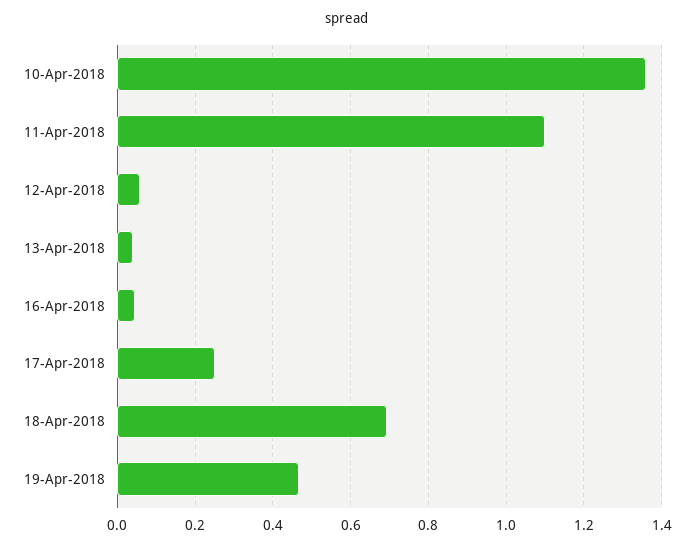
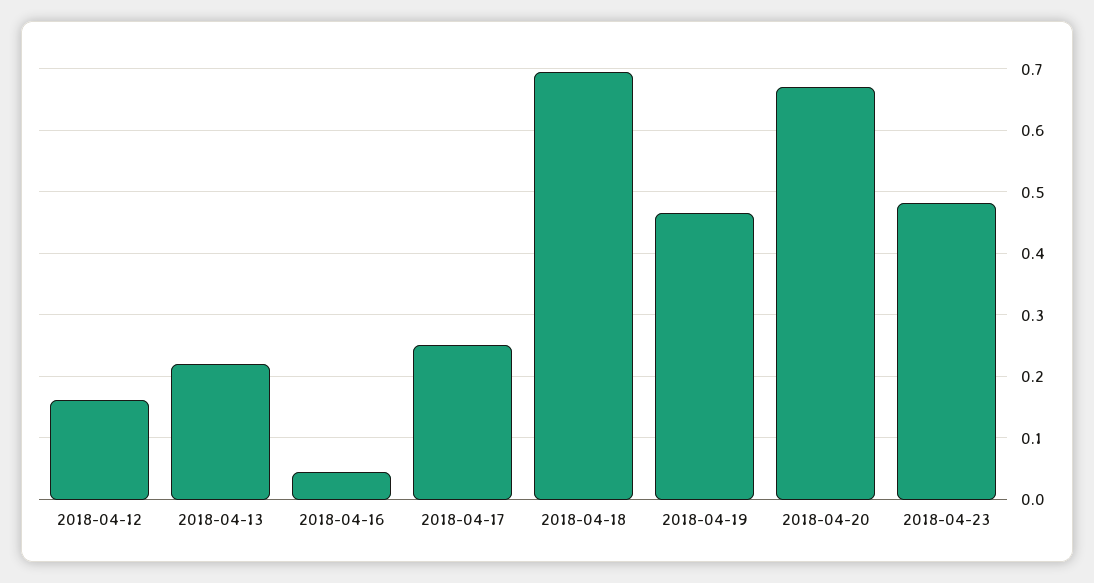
10-Apr-2018: 1.36 -> none
11-Apr-2018: 1.1 -> none
12-Apr-2018: 0.06 -> 0.16
13-Apr-2018: 0.04 -> 0.22
2018-04-20: none -> 0.67
2018-04-23: none -> 0.48

